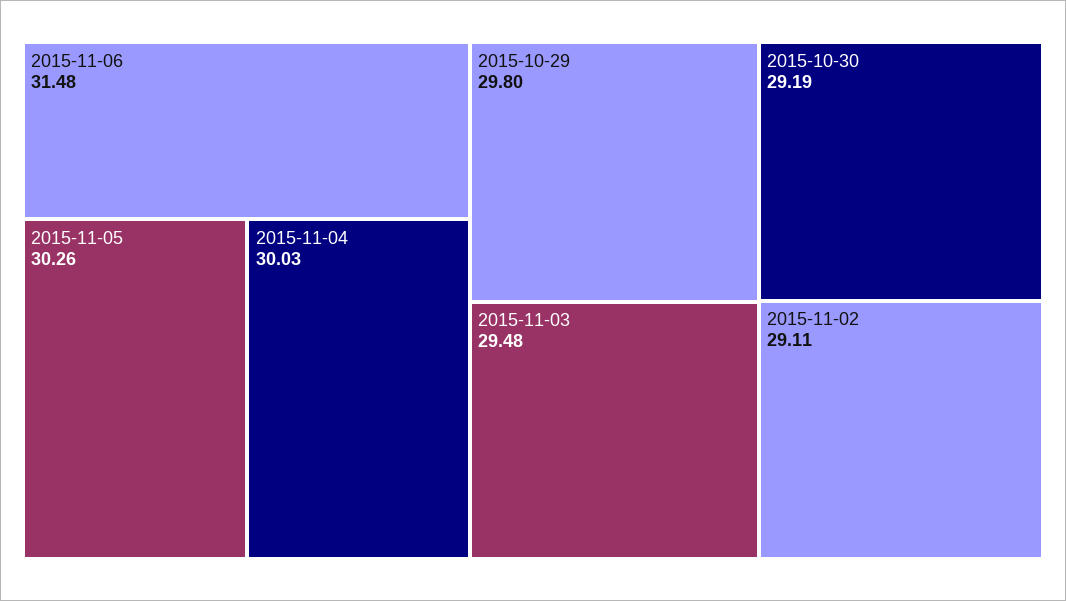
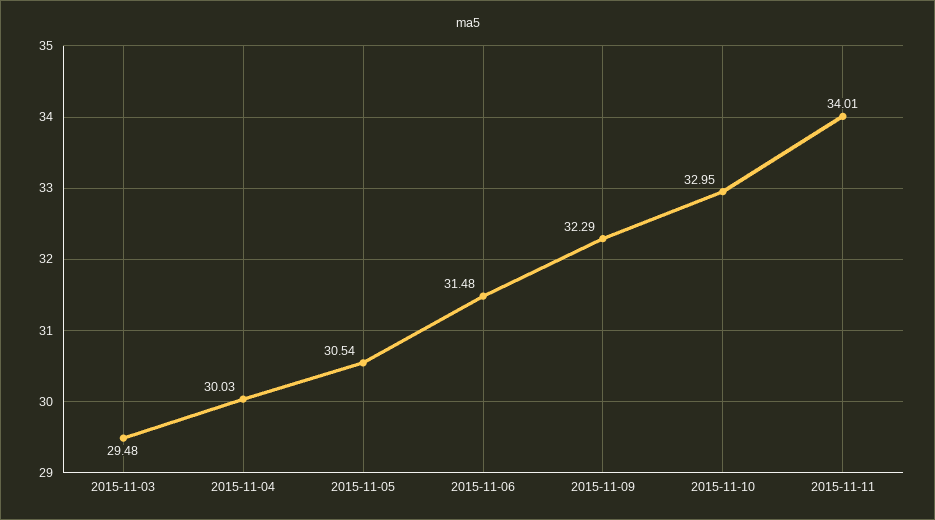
2015-11-05: 30.26 -> 30.54
2015-10-29: 29.8 -> none
2015-10-30: 29.19 -> none
2015-11-02: 29.11 -> none
2015-11-09: none -> 32.29
2015-11-10: none -> 32.95
2015-11-11: none -> 34.01

